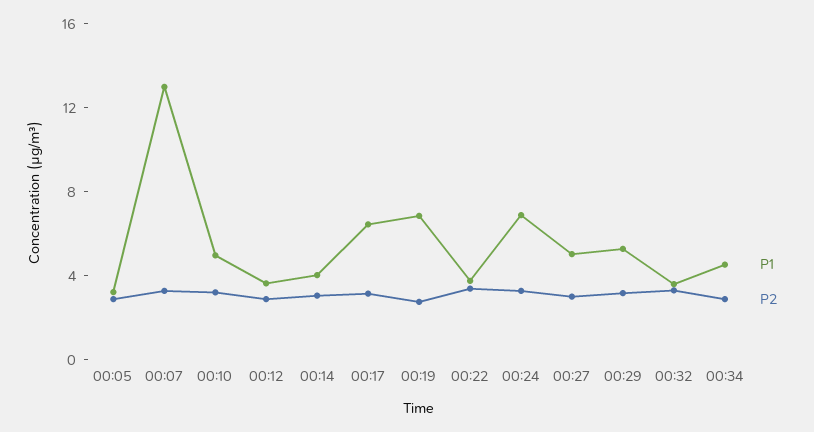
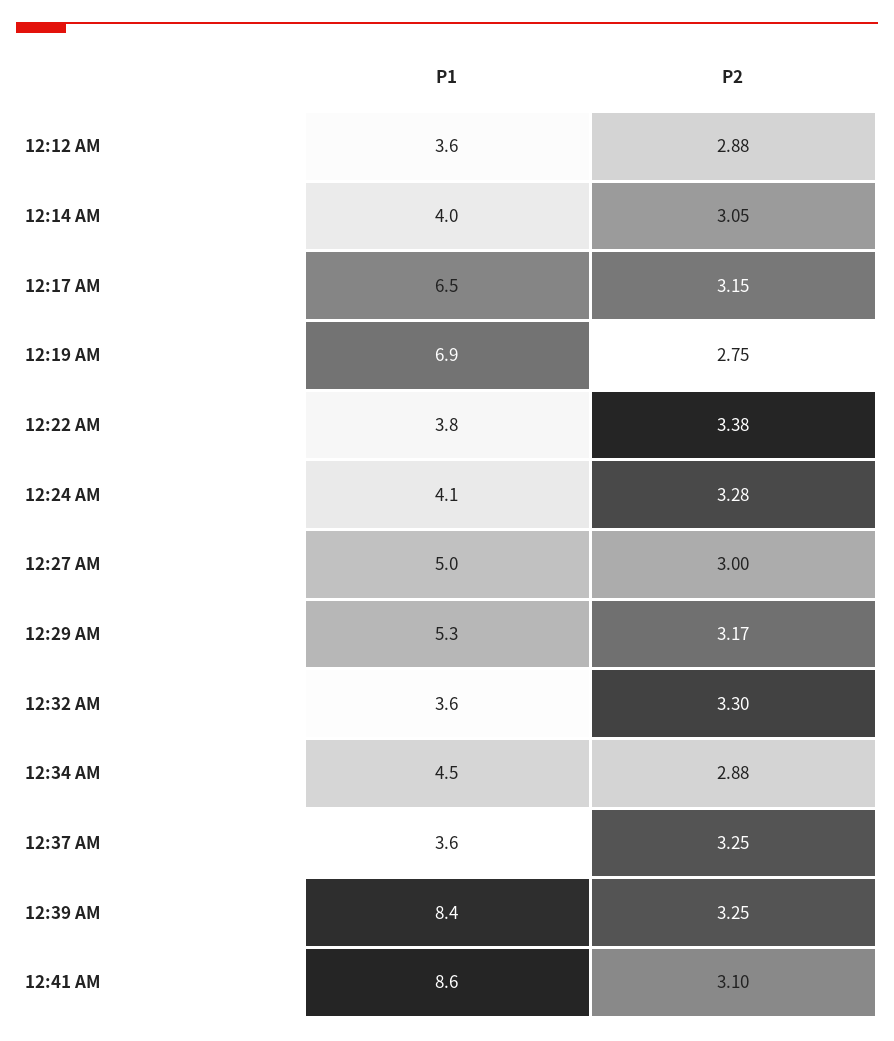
P1, 00:05: 3 -> none
P2, 00:05: 3 -> none
P1, 00:07: 13 -> none
P2, 00:07: 3 -> none
P1, 00:10: 5 -> none
P2, 00:10: 3 -> none
P1, 00:24: 7 -> 4.1
P1, 12:37 AM: none -> 3.6
P2, 12:37 AM: none -> 3.25
P1, 12:39 AM: none -> 8.4
P2, 12:39 AM: none -> 3.25
P1, 12:41 AM: none -> 8.6
P2, 12:41 AM: none -> 3.1

